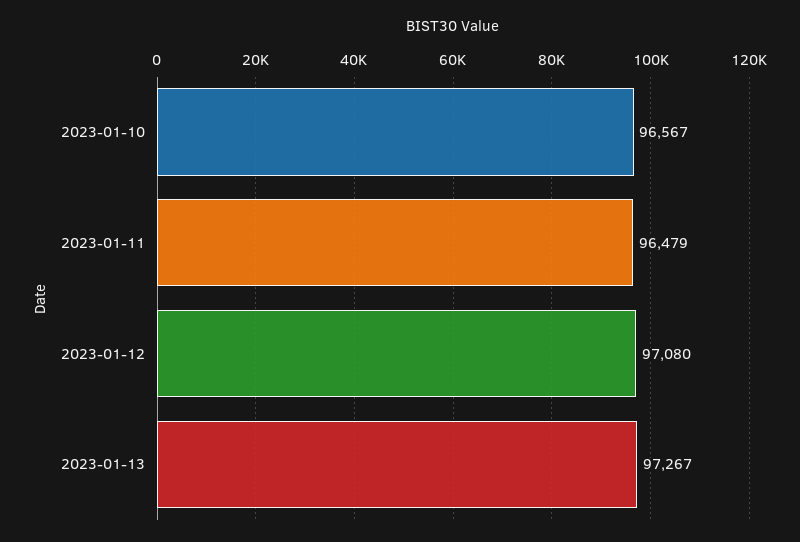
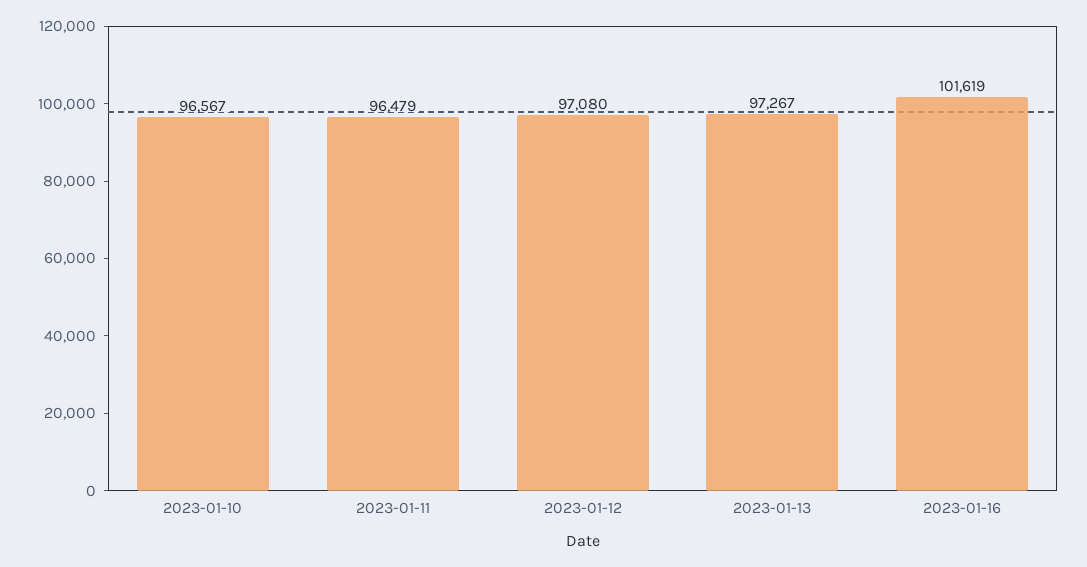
2023-01-16: none -> 101619

